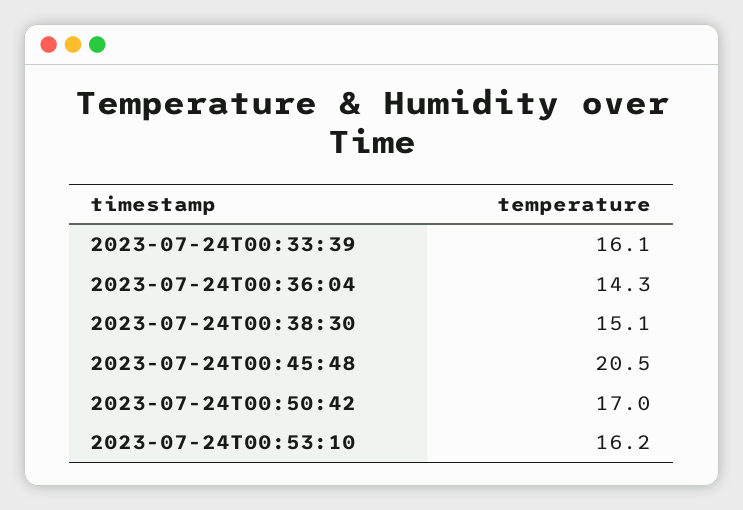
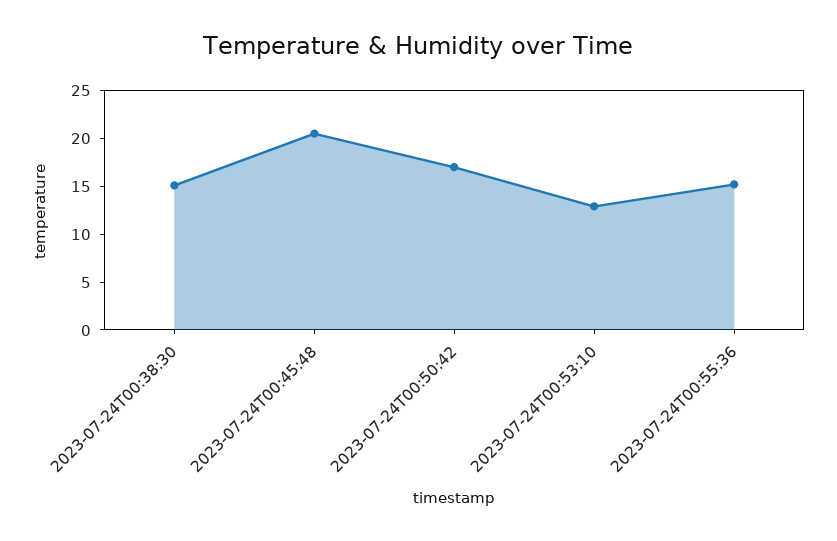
2023-07-24T00:33:39: 16.1 -> none
2023-07-24T00:36:04: 14.3 -> none
2023-07-24T00:53:10: 16.2 -> 13
2023-07-24T00:55:36: none -> 15

